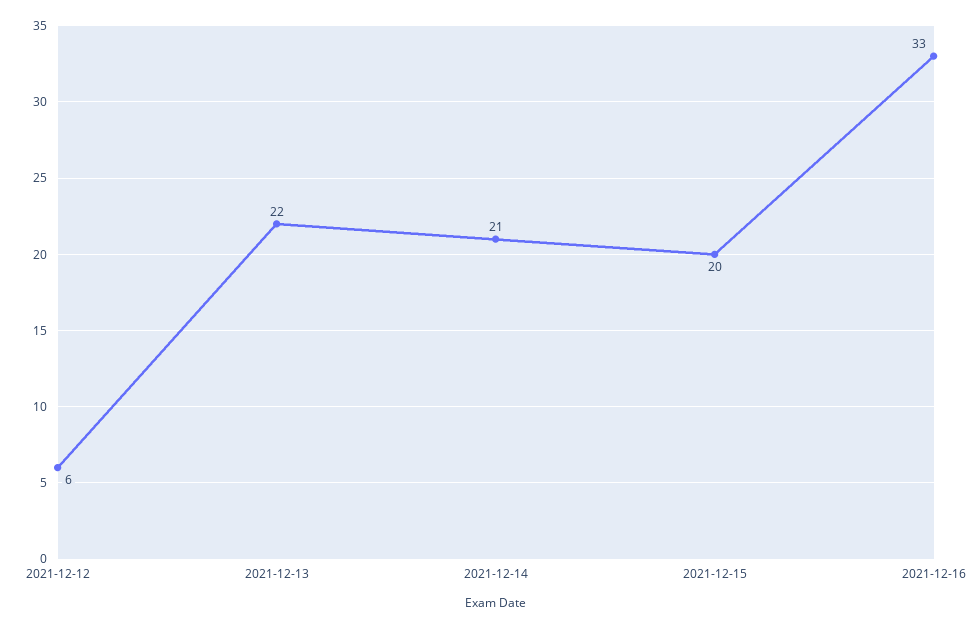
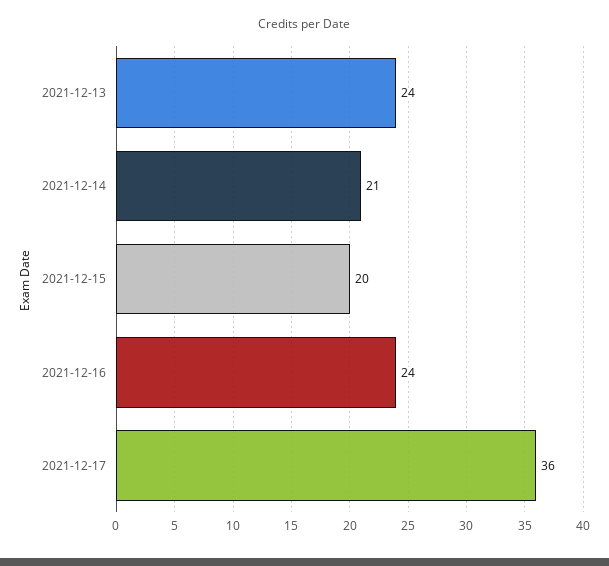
2021-12-12: 6 -> none
2021-12-13: 22 -> 24
2021-12-16: 33 -> 24
2021-12-17: none -> 36

